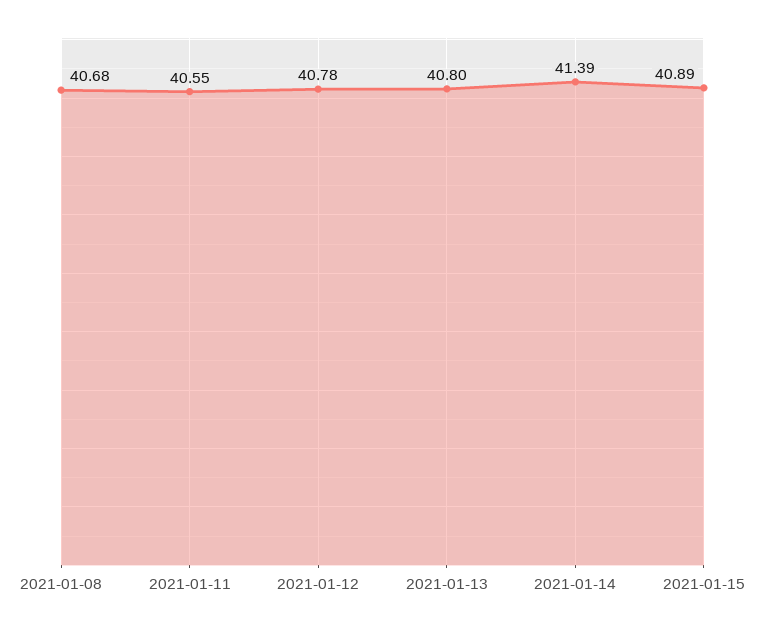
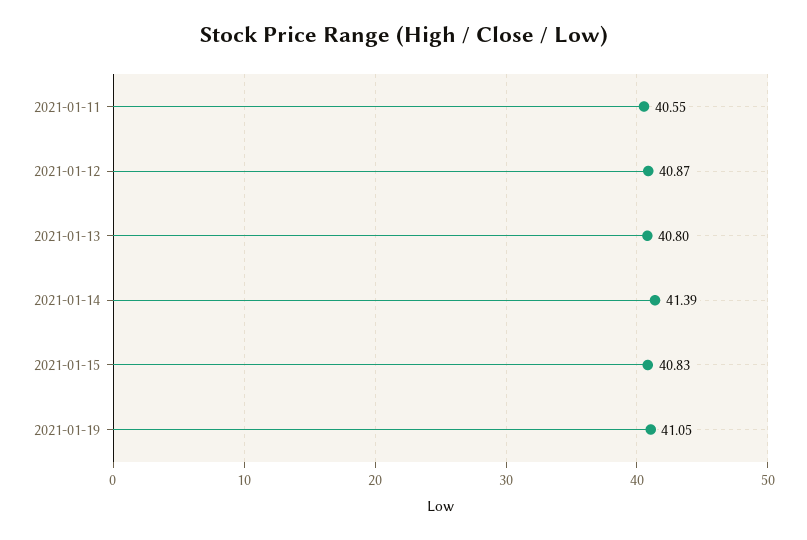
2021-01-08: 40.68 -> none
2021-01-12: 40.78 -> 40.87
2021-01-15: 40.89 -> 40.83
2021-01-19: none -> 41.05

